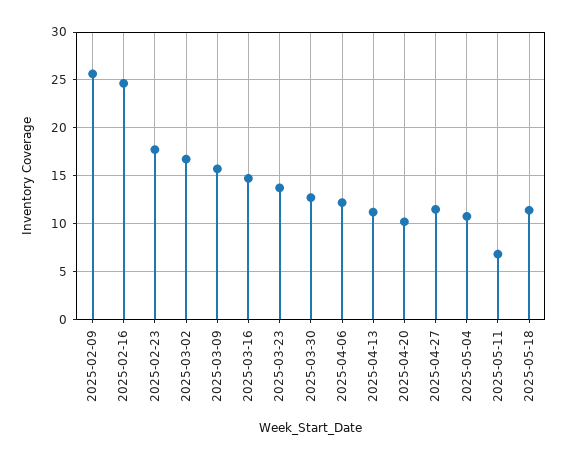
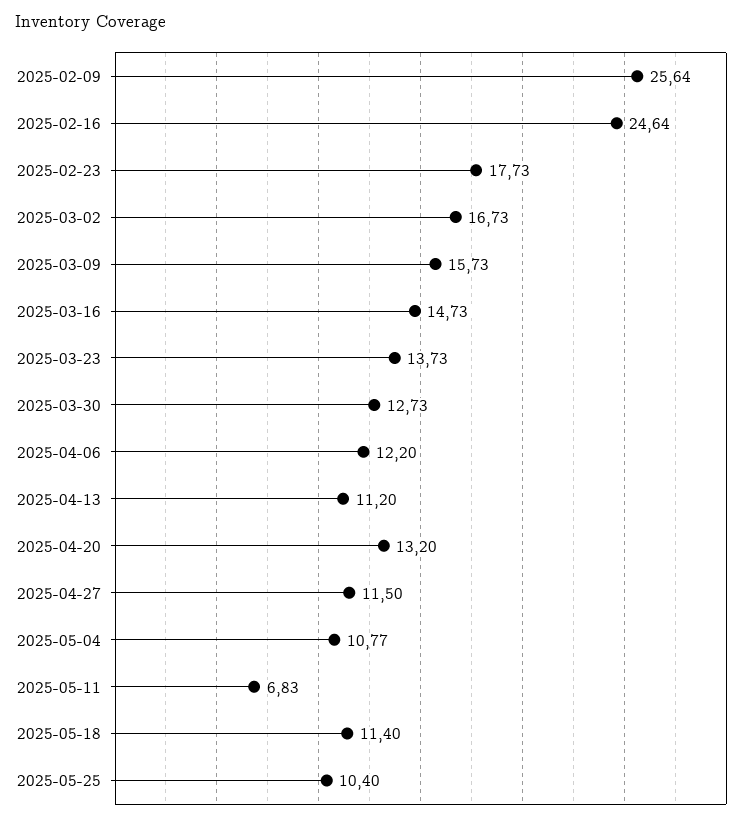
2025-04-20: 10 -> 13.2
2025-05-25: none -> 10.4

